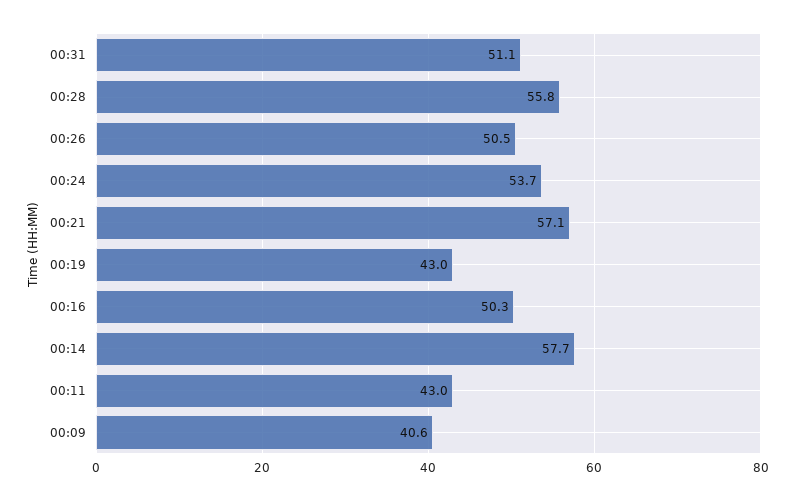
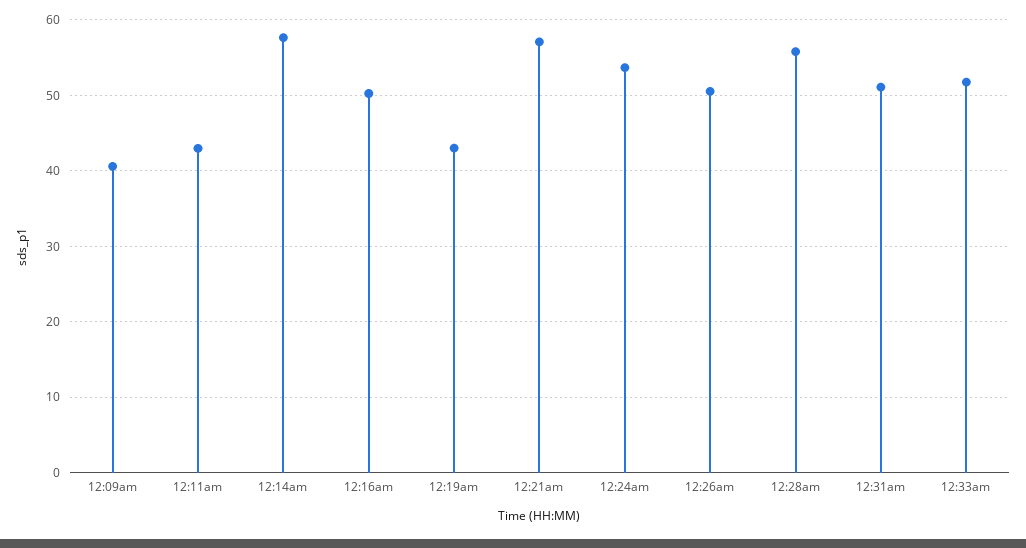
12:33am: none -> 52

